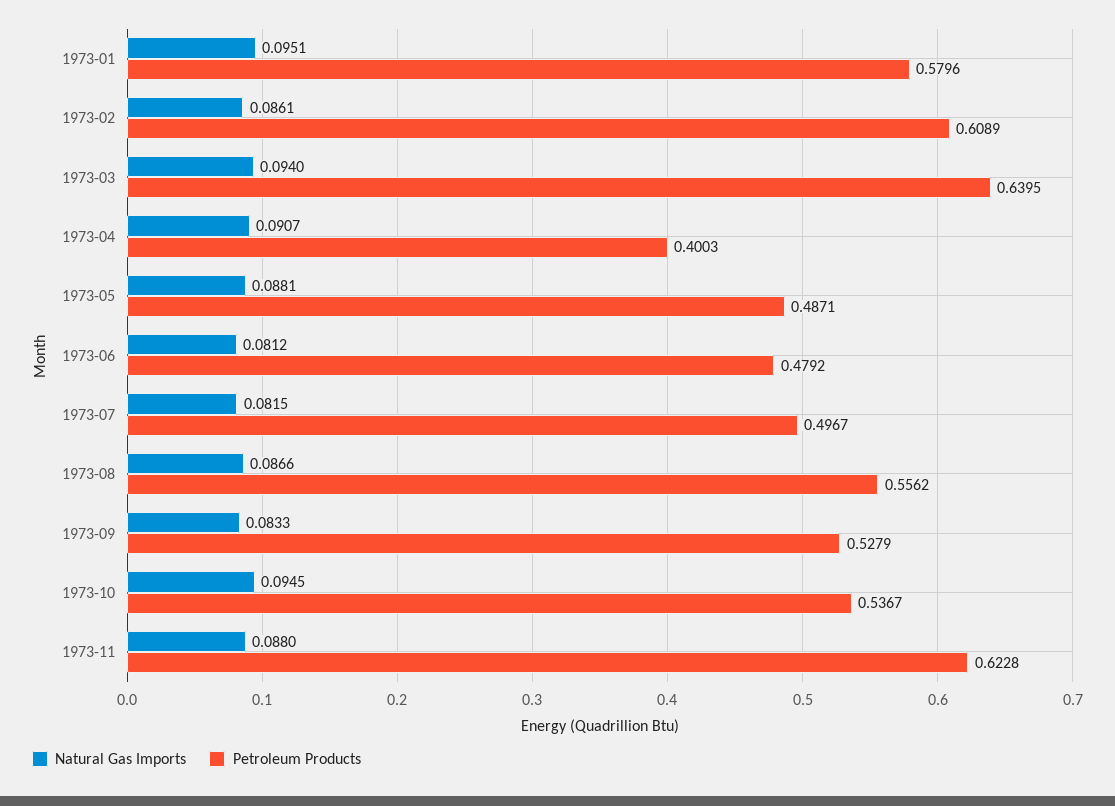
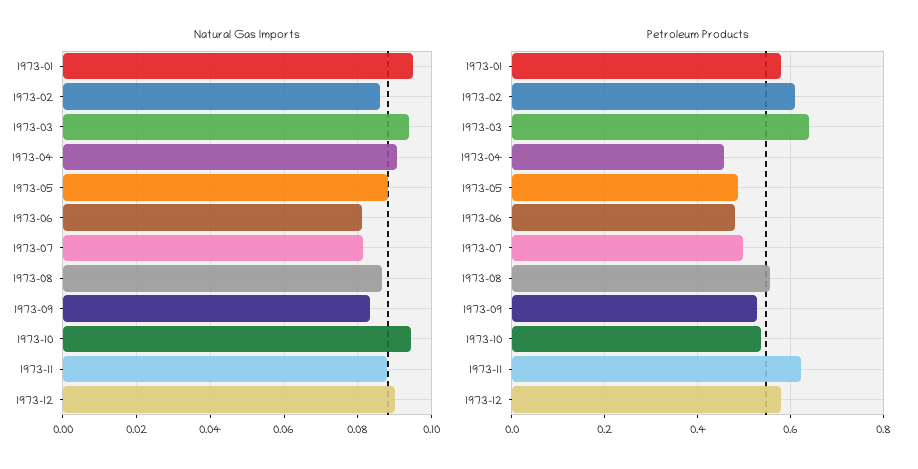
Petroleum Products, 1973-04: 0.4003 -> 0.46
Natural Gas Imports, 1973-12: none -> 0.09
Petroleum Products, 1973-12: none -> 0.58

